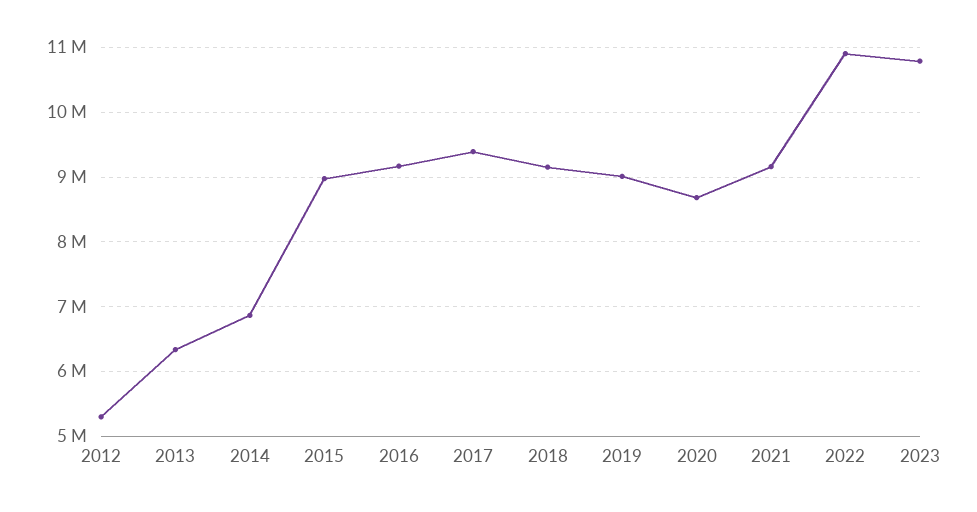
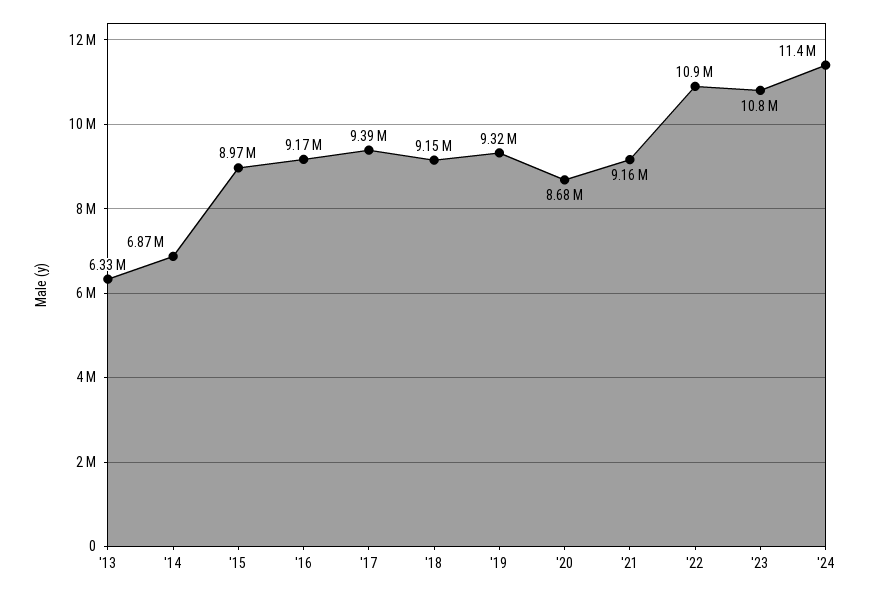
2012: 5300000 -> none
2019: 9000000 -> 9320000
'24: none -> 11400000

